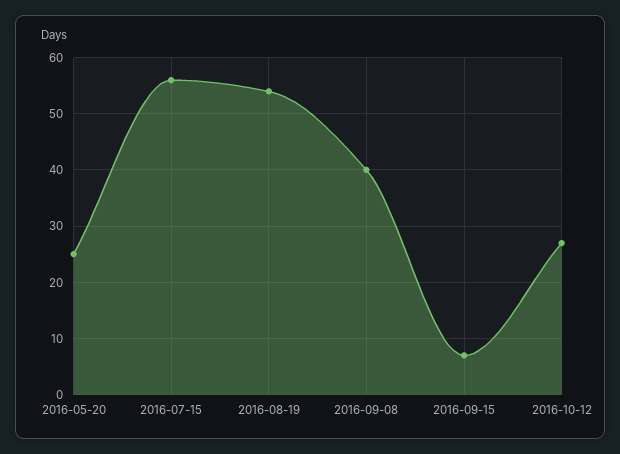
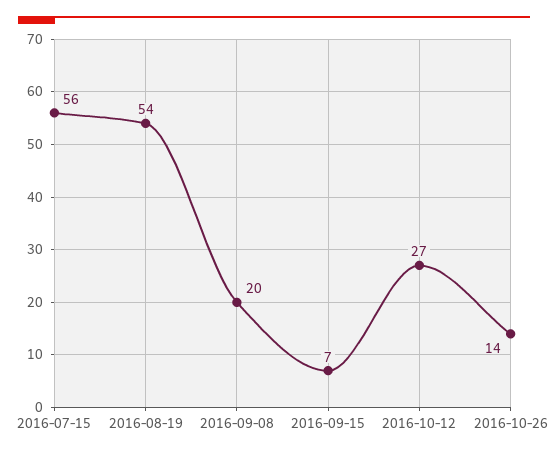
2016-05-20: 25 -> none
2016-09-08: 40 -> 20
2016-10-26: none -> 14

